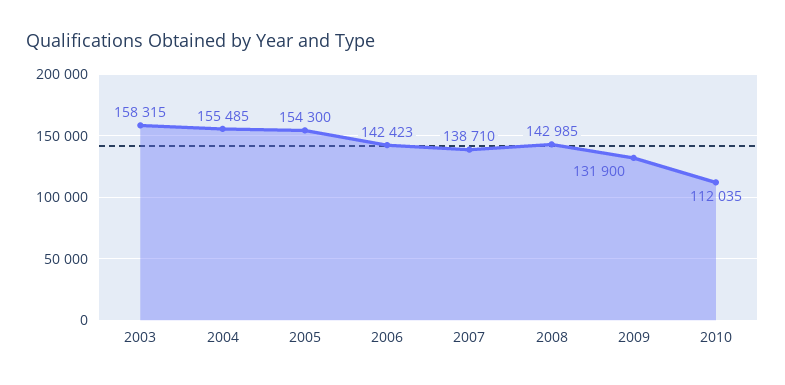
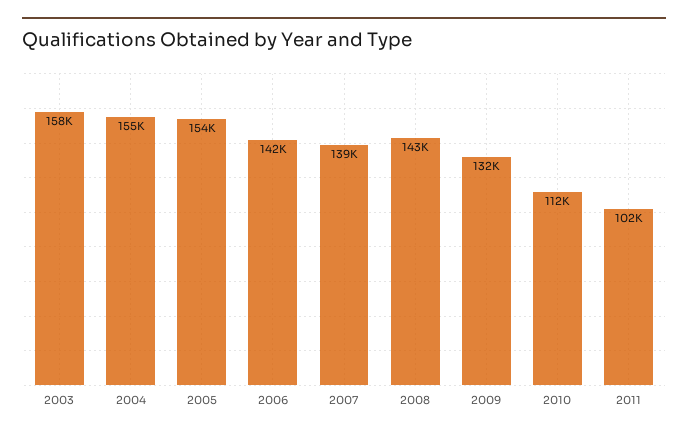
2011: none -> 102000

